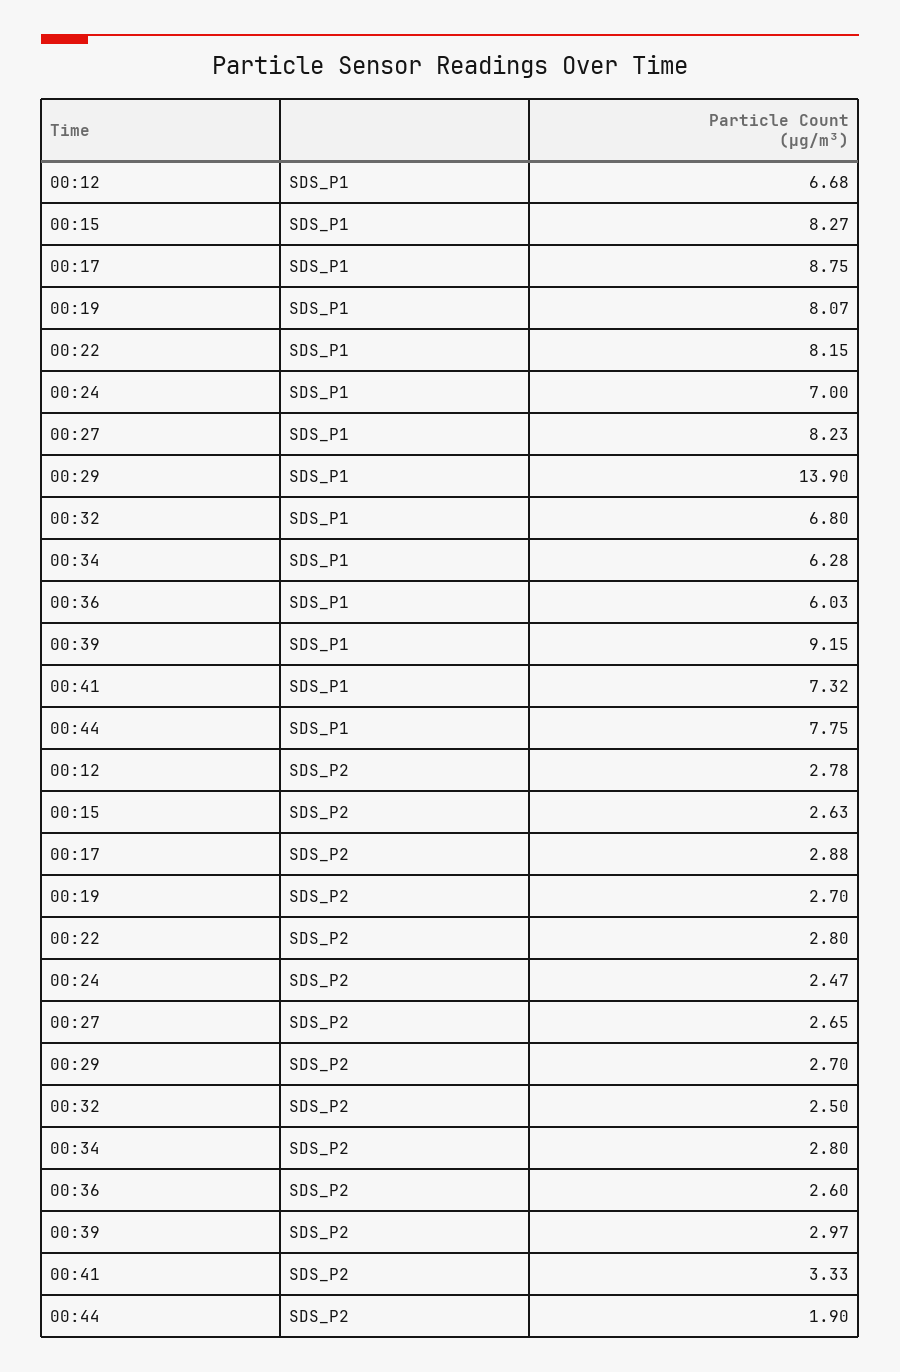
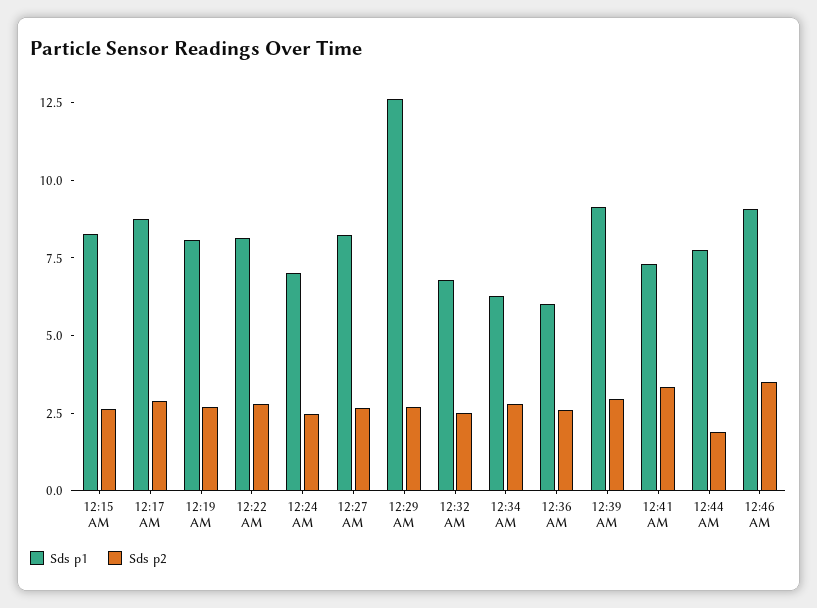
SDS_P1, 00:12: 6.68 -> none
SDS_P1, 00:29: 13.9 -> 12.5
SDS_P2, 00:12: 2.78 -> none
SDS_P1, 12:46 AM: none -> 9
SDS_P2, 12:46 AM: none -> 3.5

